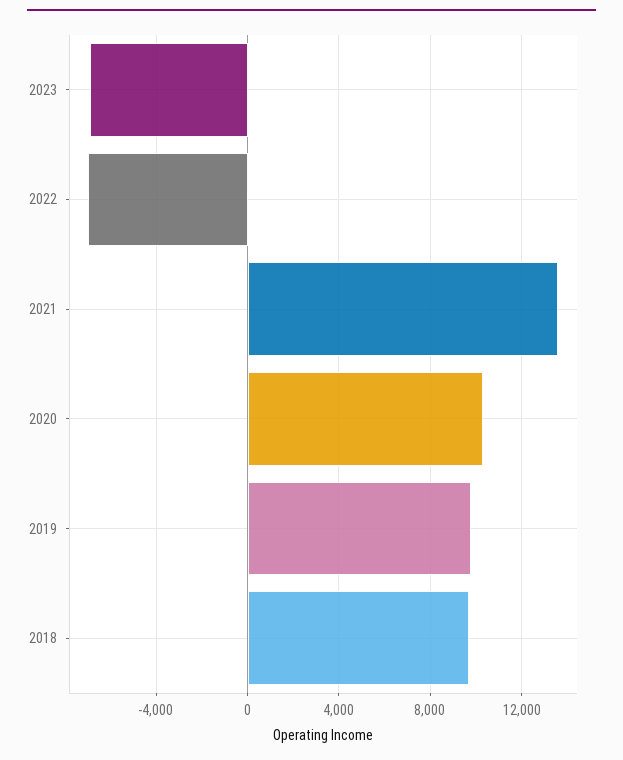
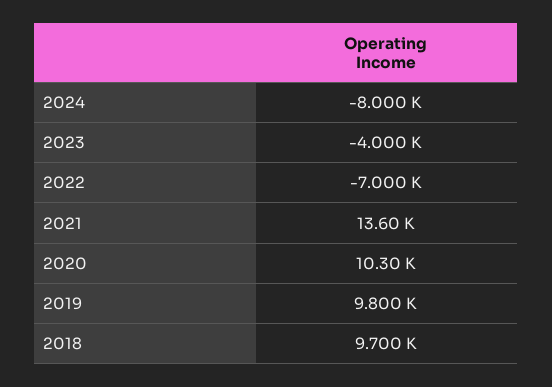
2023: -7000 -> -4000
2024: none -> -8000

